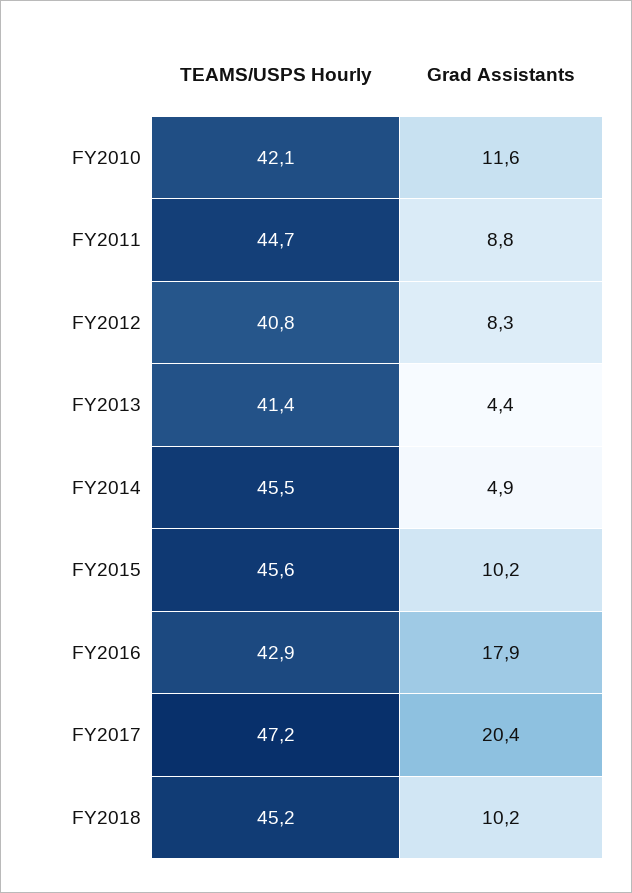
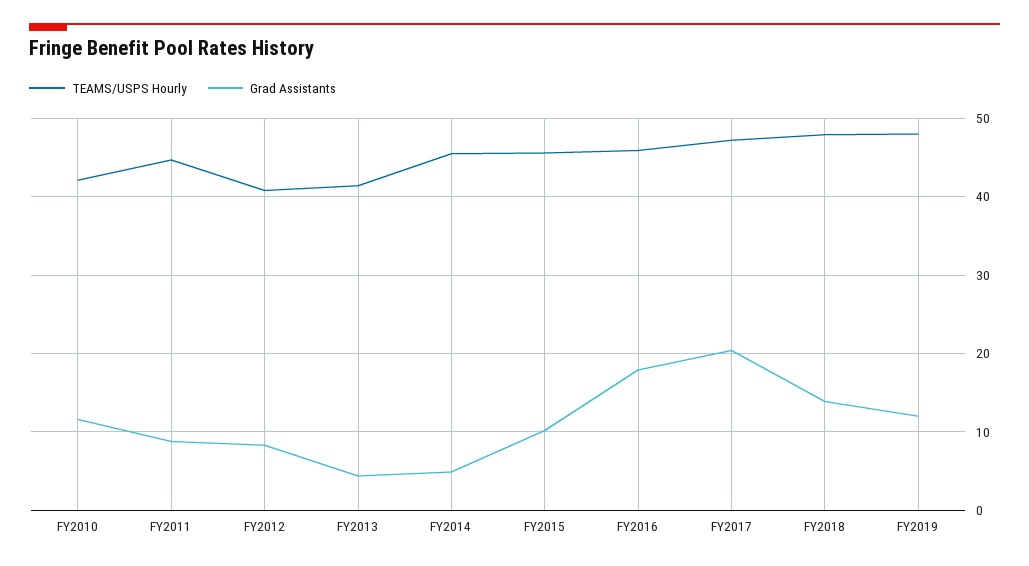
TEAMS/USPS Hourly, FY2016: 42.9 -> 46
TEAMS/USPS Hourly, FY2018: 45.2 -> 48
Grad Assistants, FY2018: 10.2 -> 14
TEAMS/USPS Hourly, FY2019: none -> 48
Grad Assistants, FY2019: none -> 12

